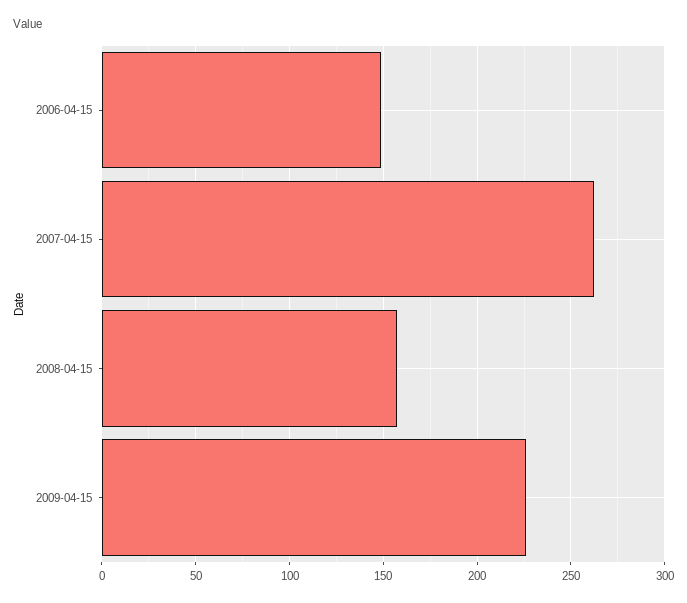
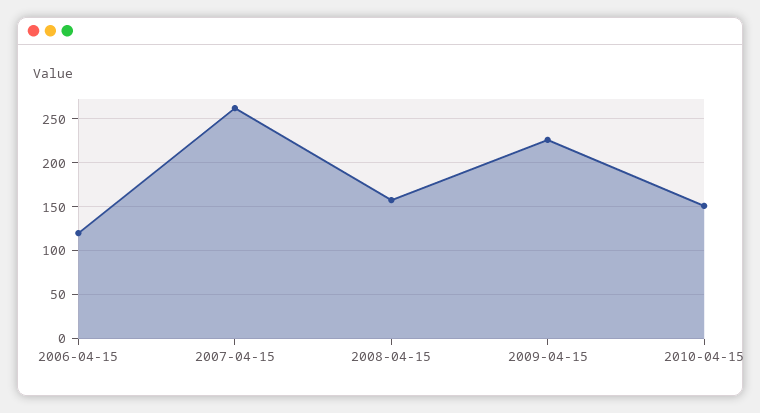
2006-04-15: 150 -> 120
2010-04-15: none -> 150

